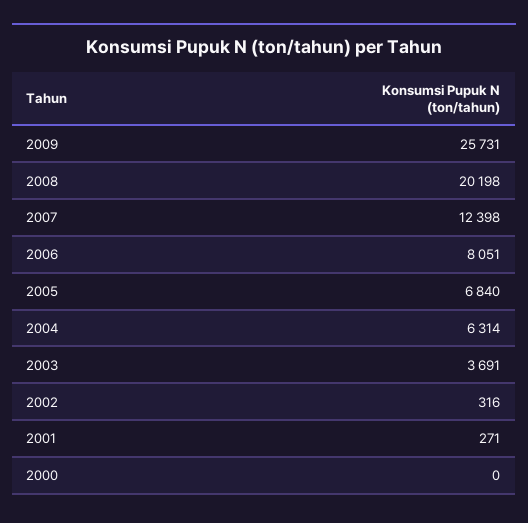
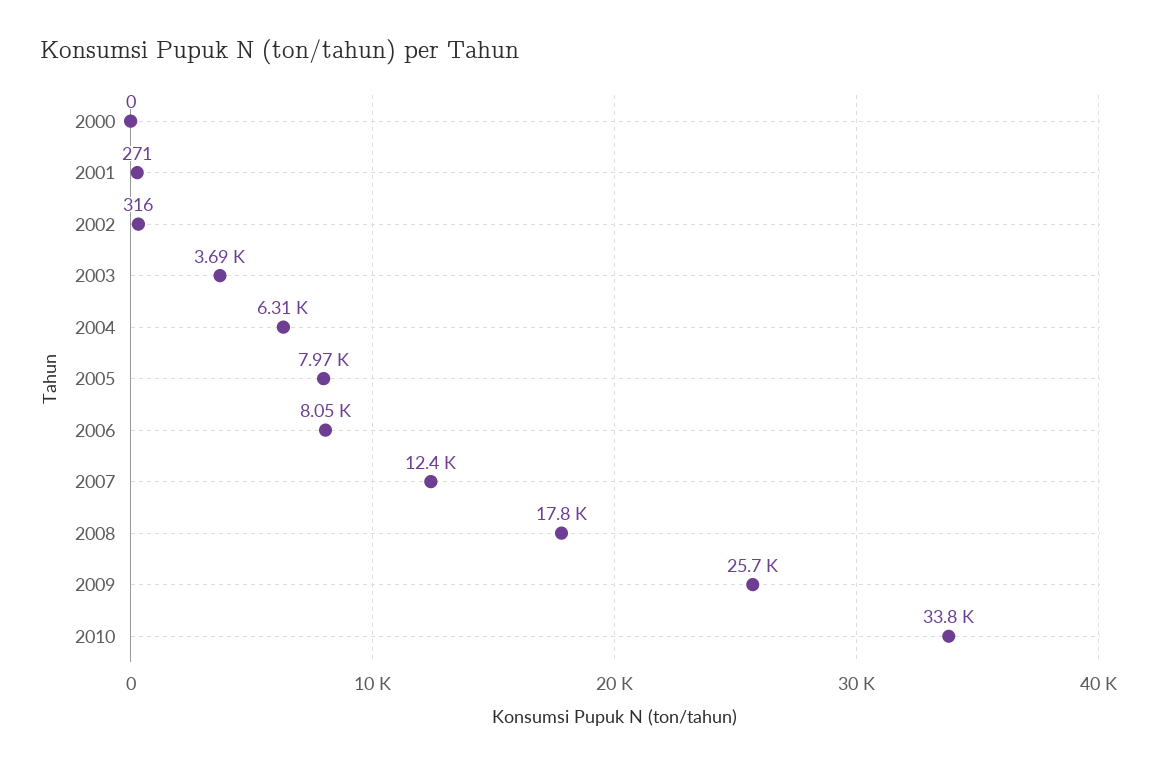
2008: 20198 -> 17800
2005: 6840 -> 7970
2010: none -> 33800

